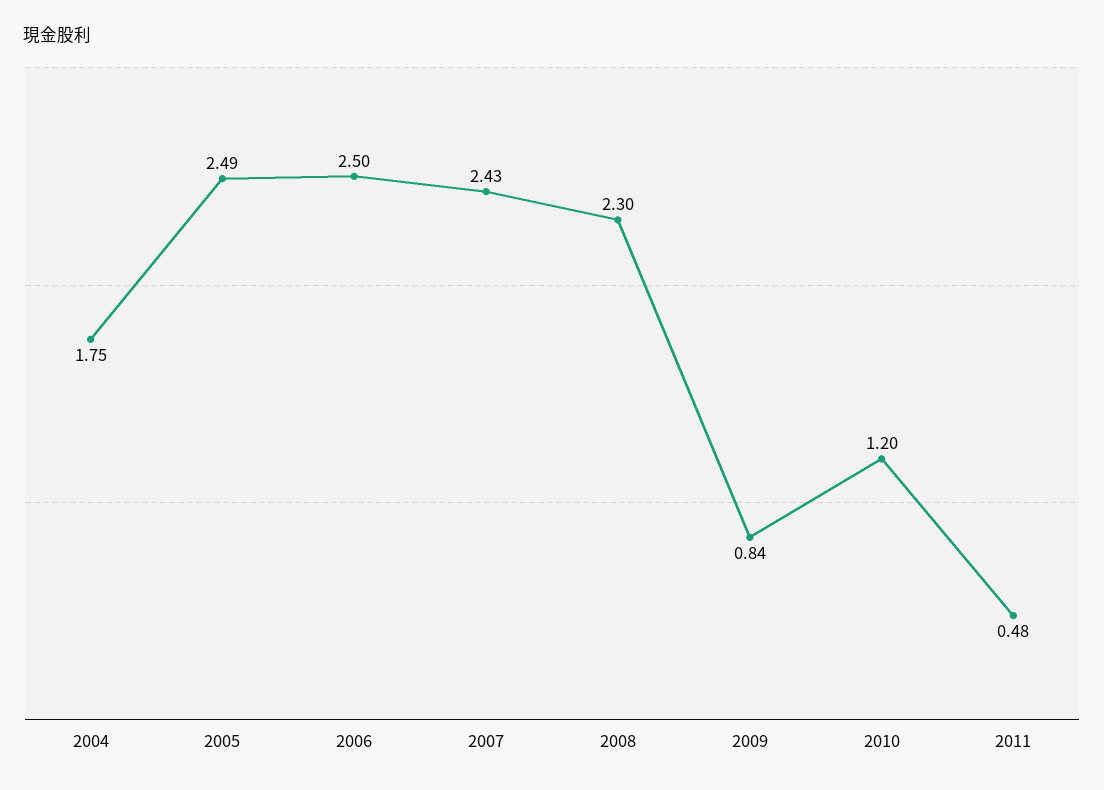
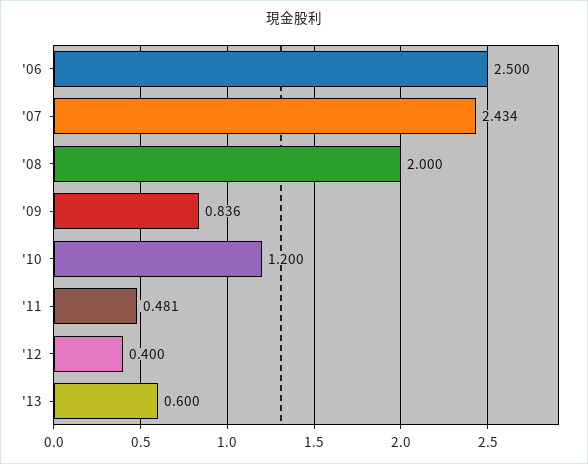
2004: 1.75 -> none
2005: 2.49 -> none
2008: 2.3 -> 2
'12: none -> 0.4
'13: none -> 0.6

